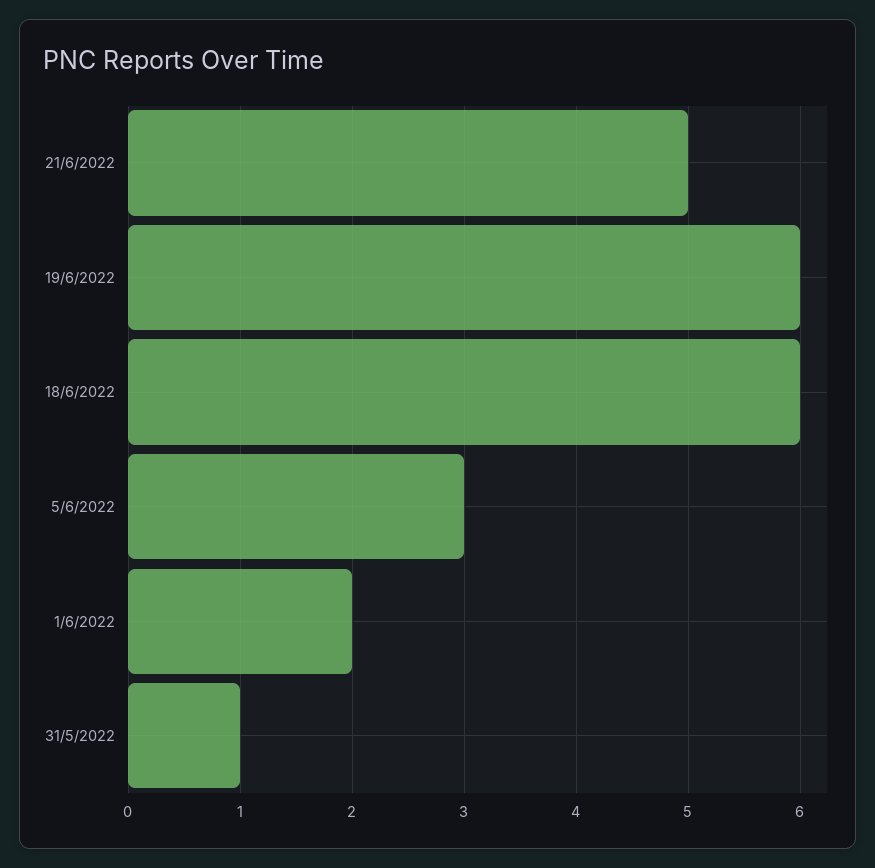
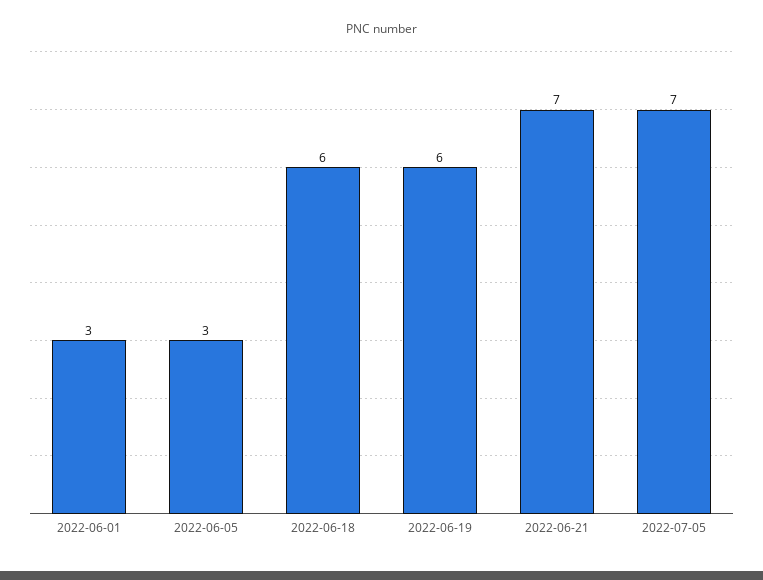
21/6/2022: 5 -> 7
1/6/2022: 2 -> 3
31/5/2022: 1 -> none
2022-07-05: none -> 7

